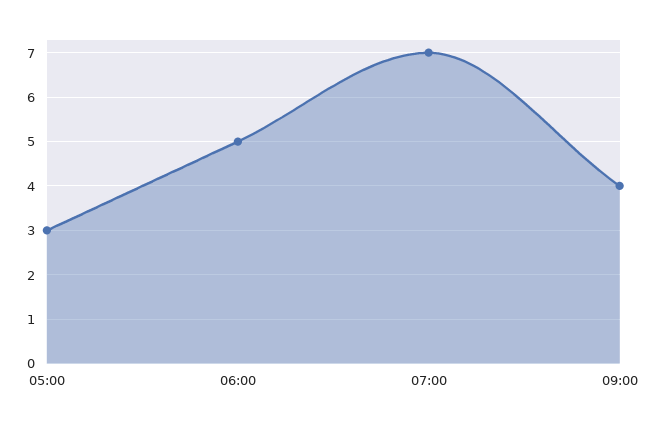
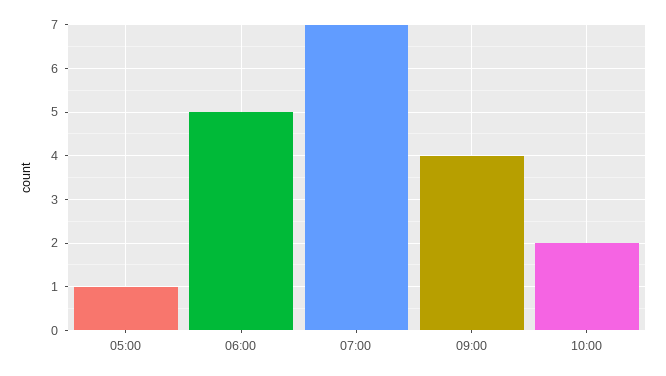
05:00: 3 -> 1
10:00: none -> 2

